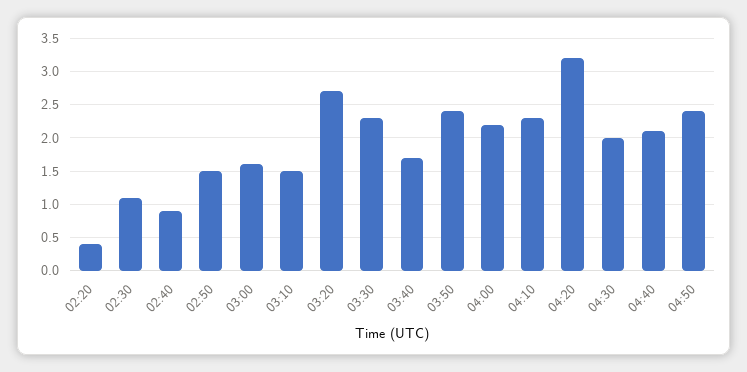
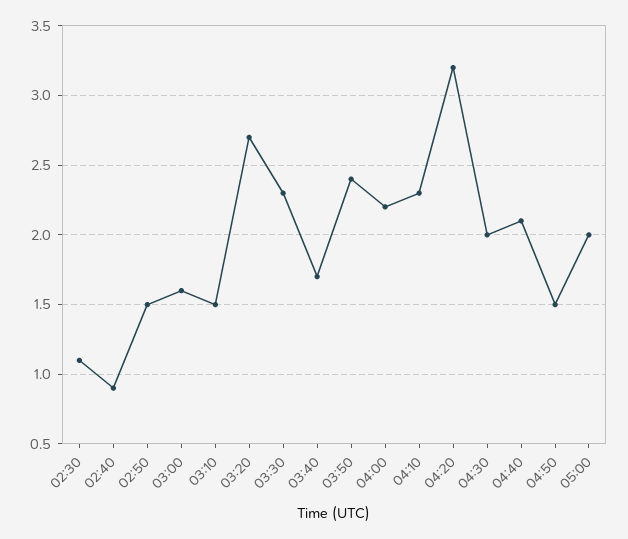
02:20: 0.4 -> none
04:50: 2.4 -> 1.5
05:00: none -> 2

